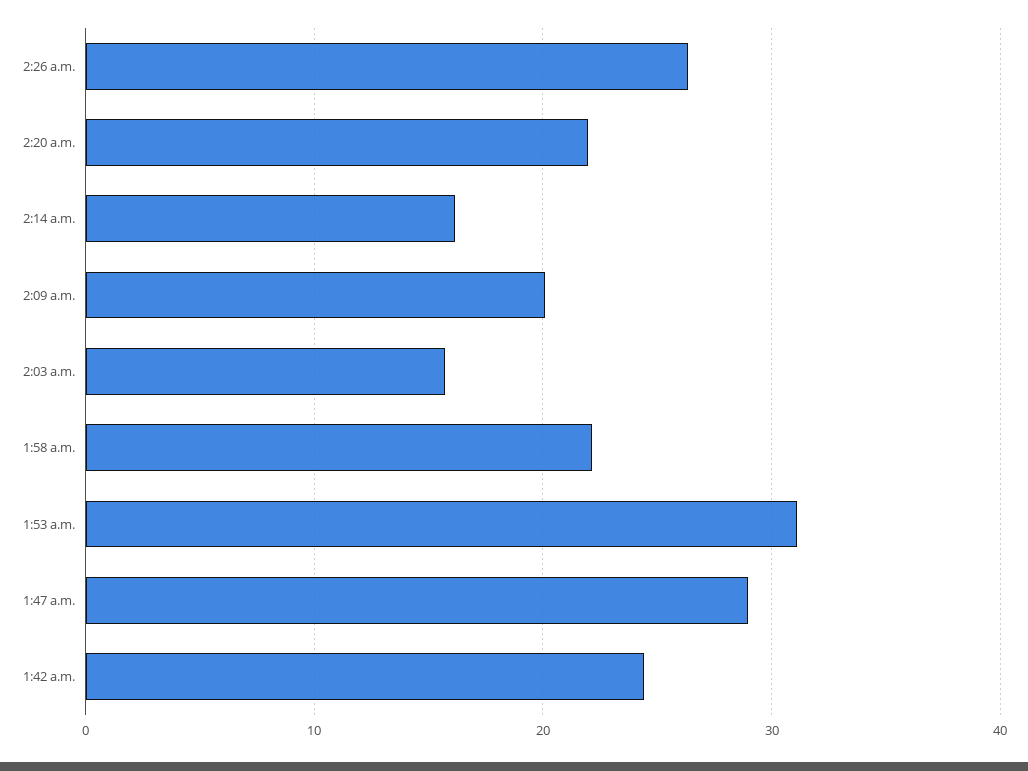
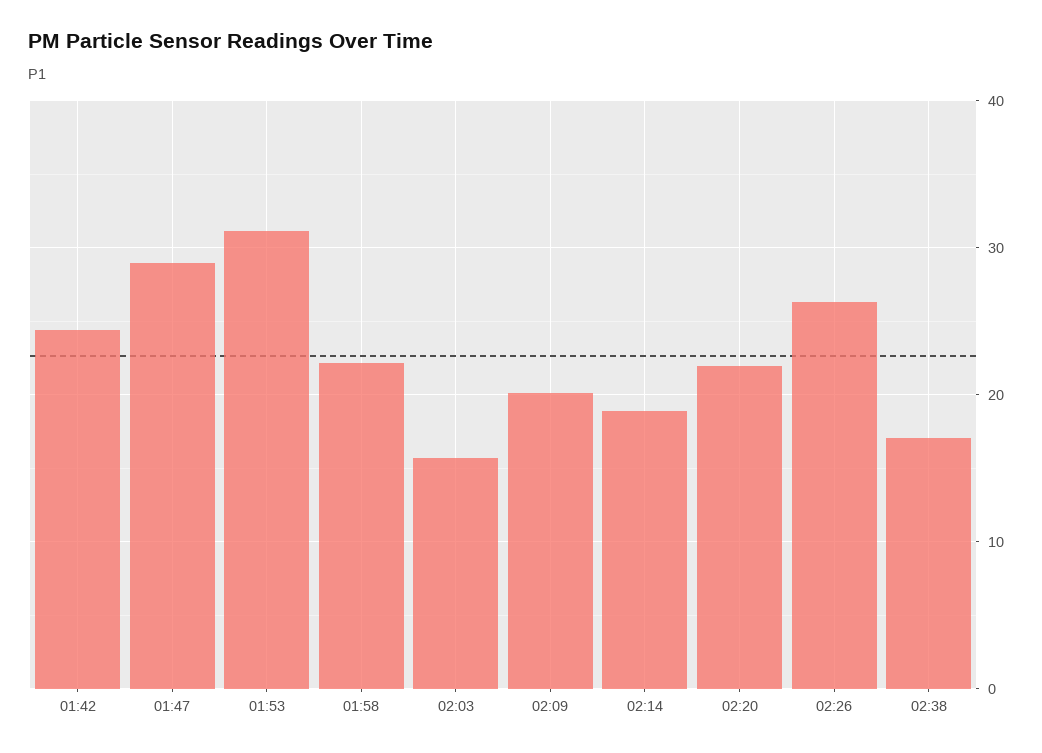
2:14 a.m.: 16 -> 19
02:38: none -> 17

